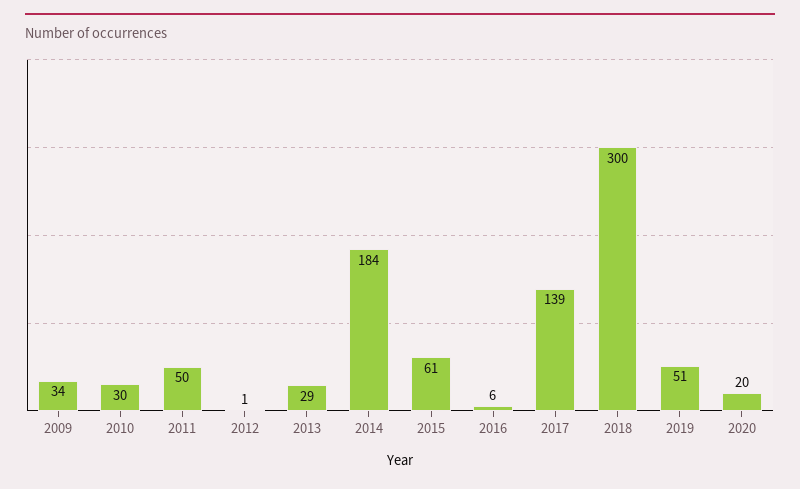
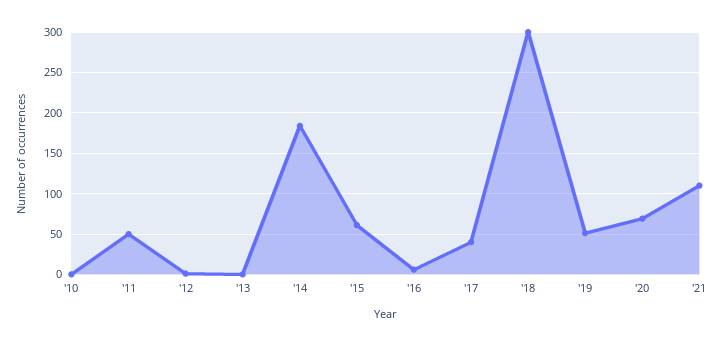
2009: 34 -> none
2010: 30 -> 0
2013: 29 -> 0
2017: 139 -> 40
2020: 20 -> 70
'21: none -> 110

